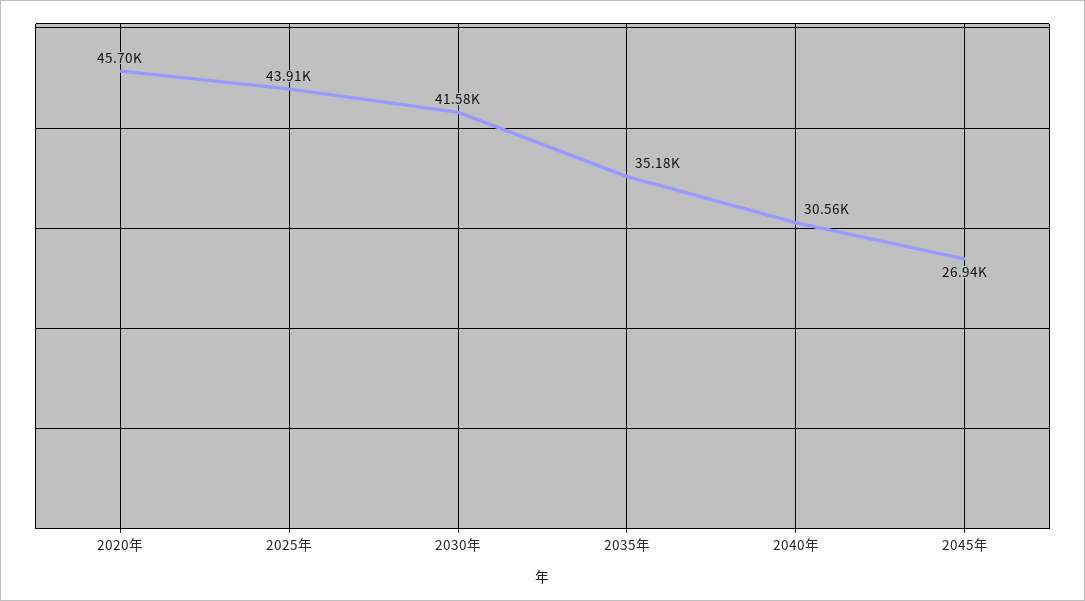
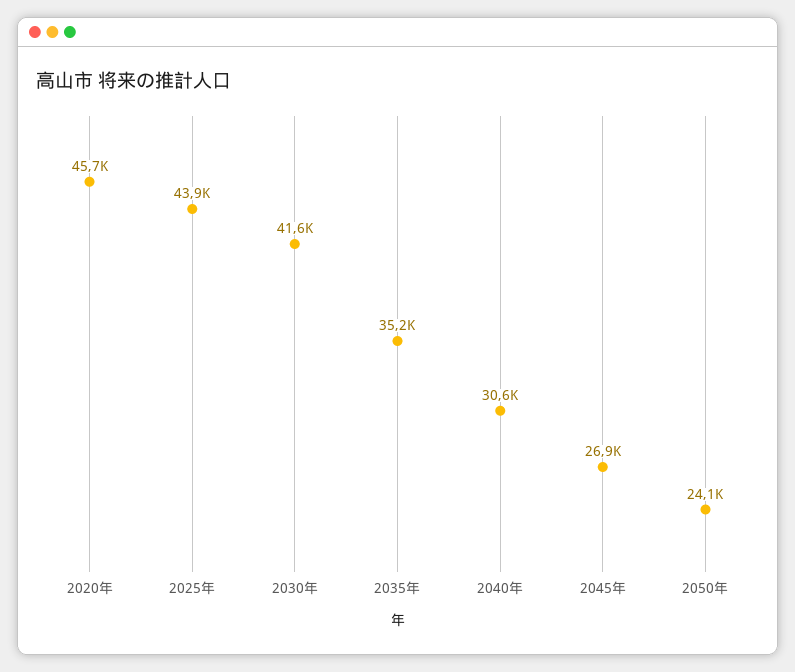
2050年: none -> 24100

